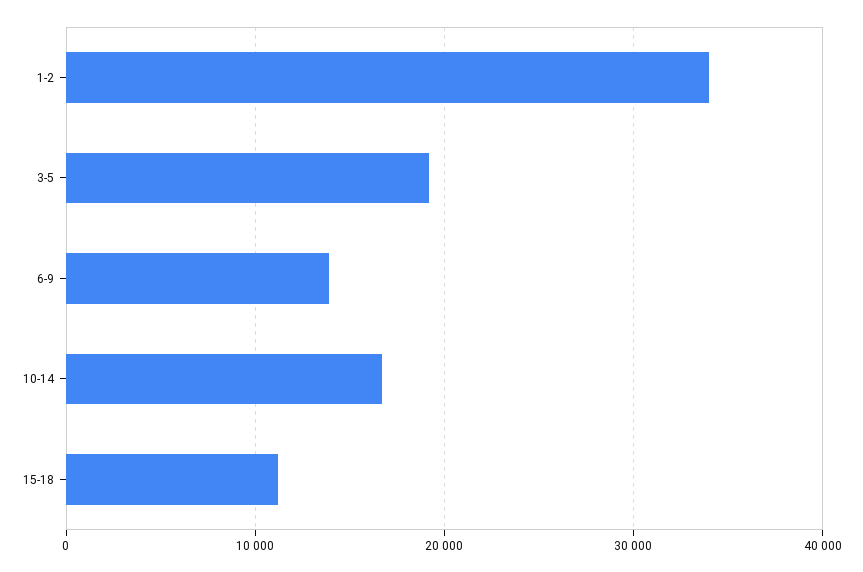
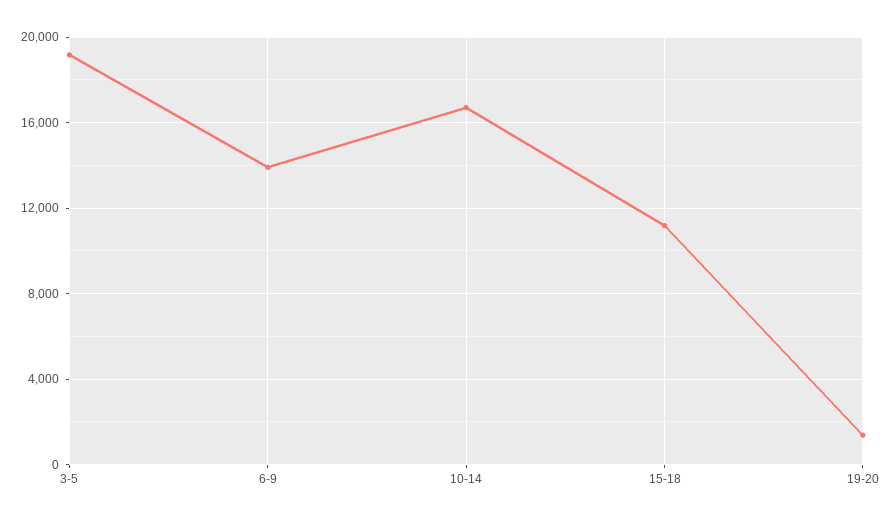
1-2: 34000 -> none
19-20: none -> 1500

